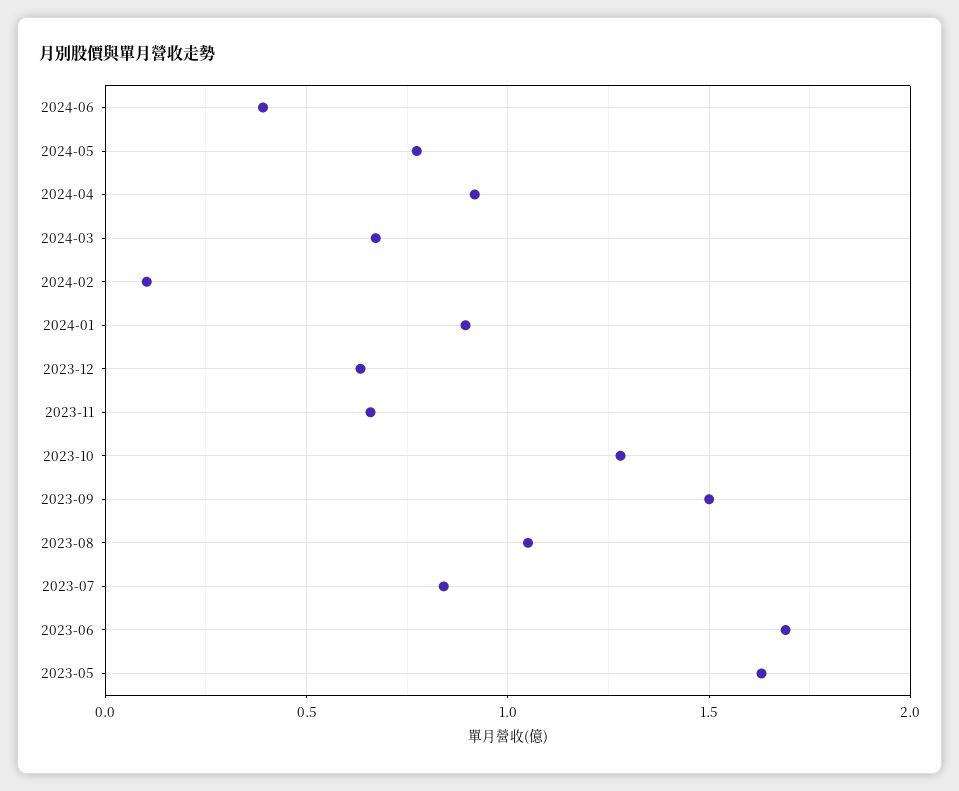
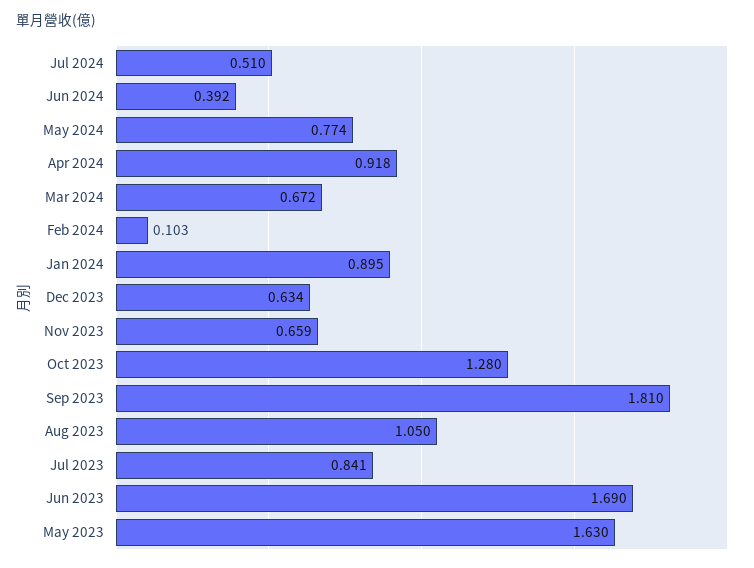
2023-09: 1.5 -> 1.81
Jul 2024: none -> 0.51

